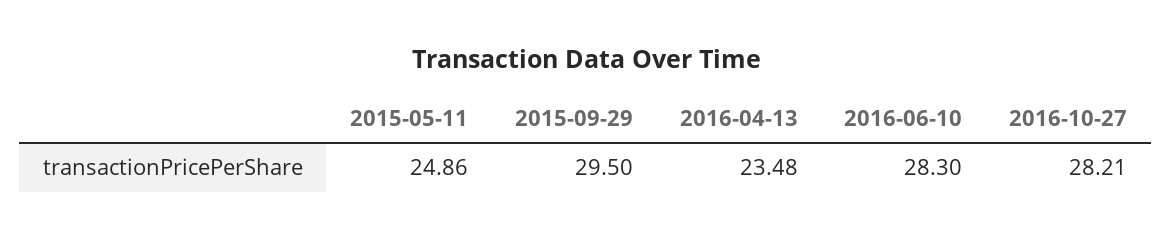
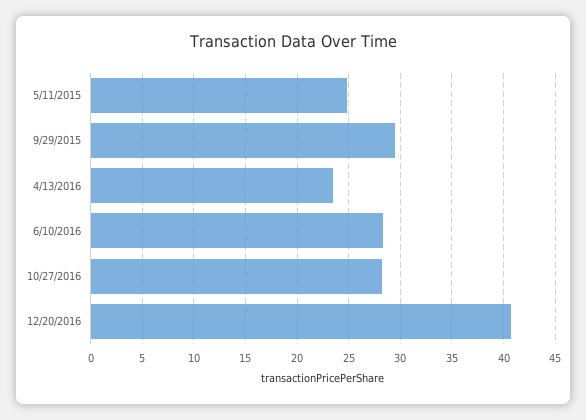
12/20/2016: none -> 41

